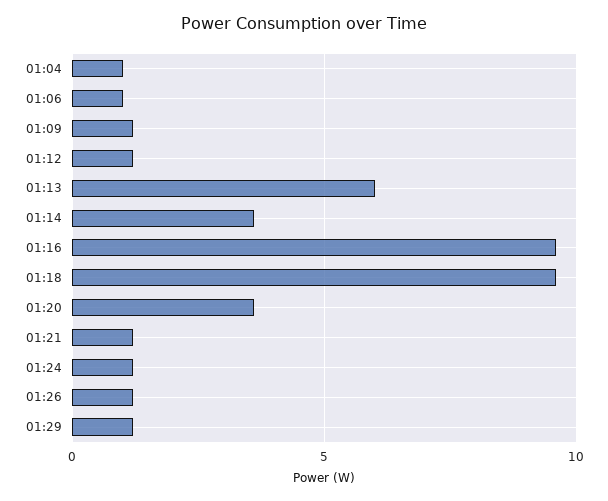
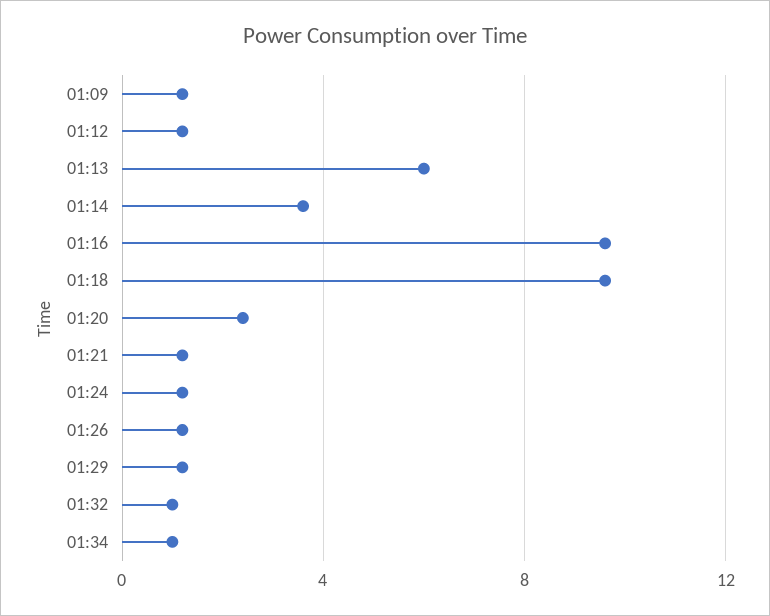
01:04: 1 -> none
01:06: 1 -> none
01:20: 3.5 -> 2.5
01:32: none -> 1
01:34: none -> 1

